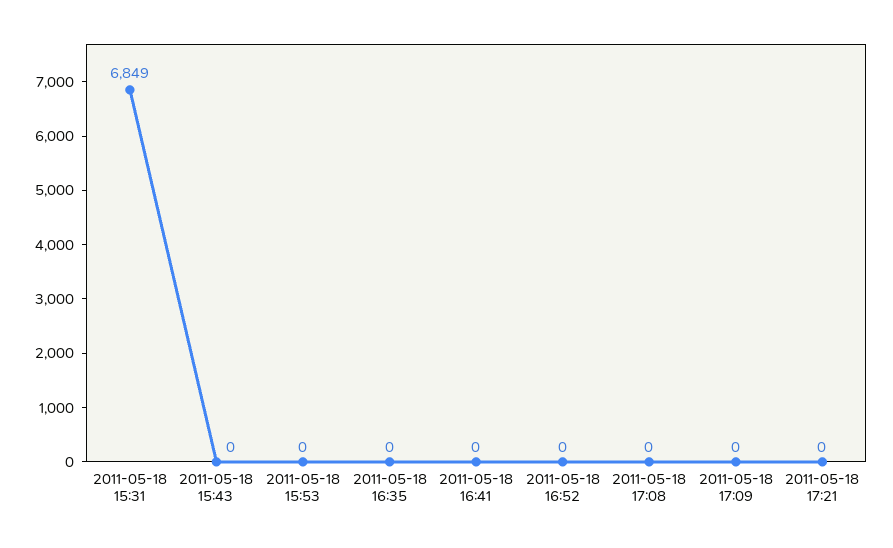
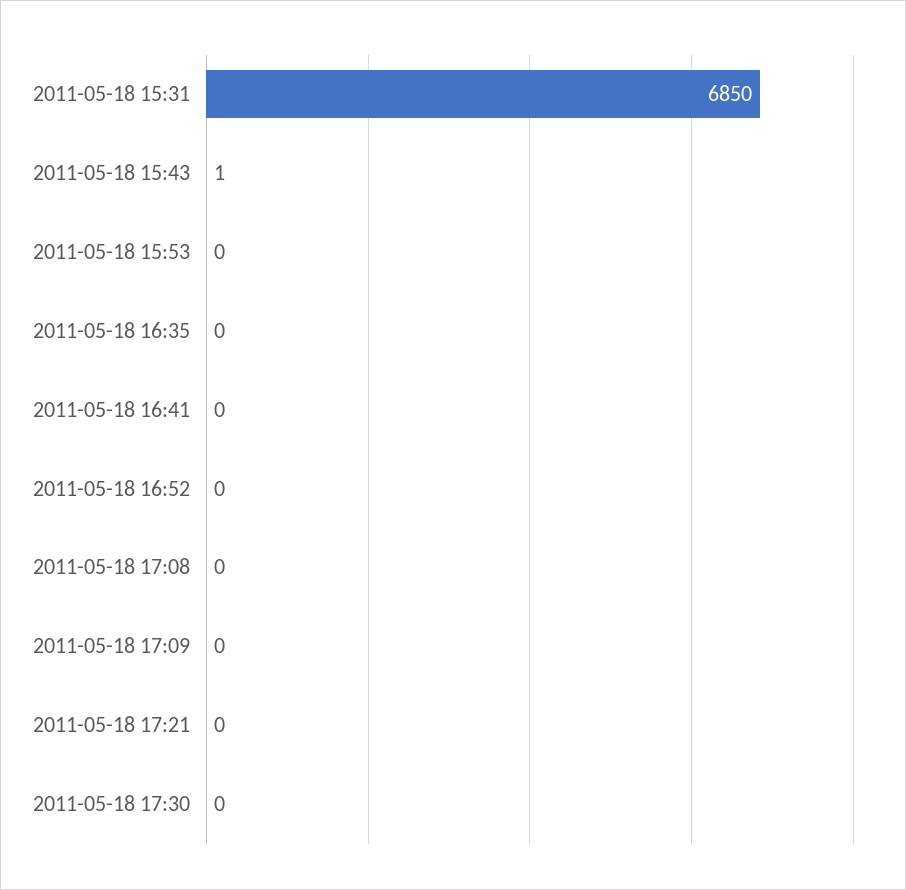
2011-05-18 15:31: 6849 -> 6850
2011-05-18 15:43: 0 -> 1
2011-05-18 17:30: none -> 0

